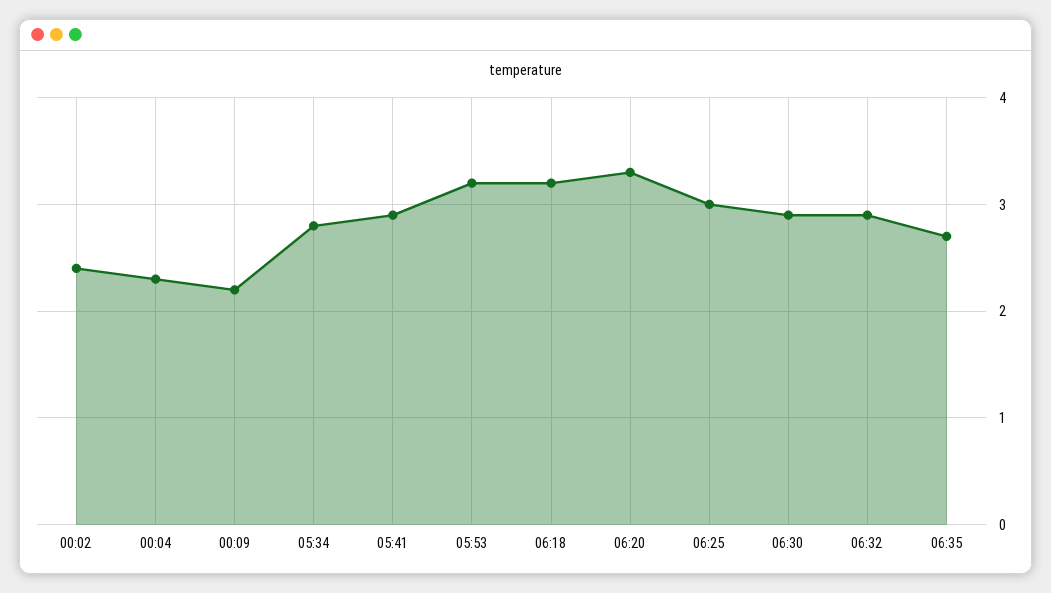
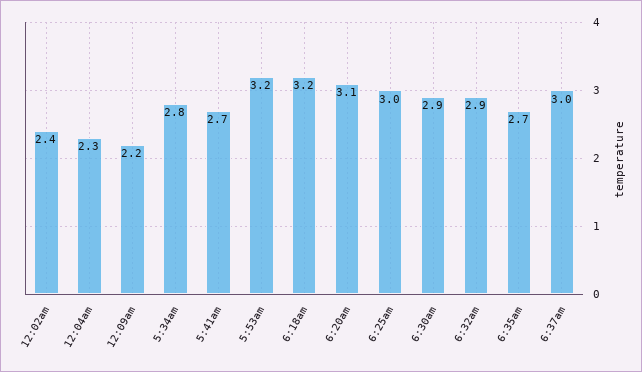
05:41: 2.9 -> 2.7
06:20: 3.3 -> 3.1
6:37am: none -> 3

